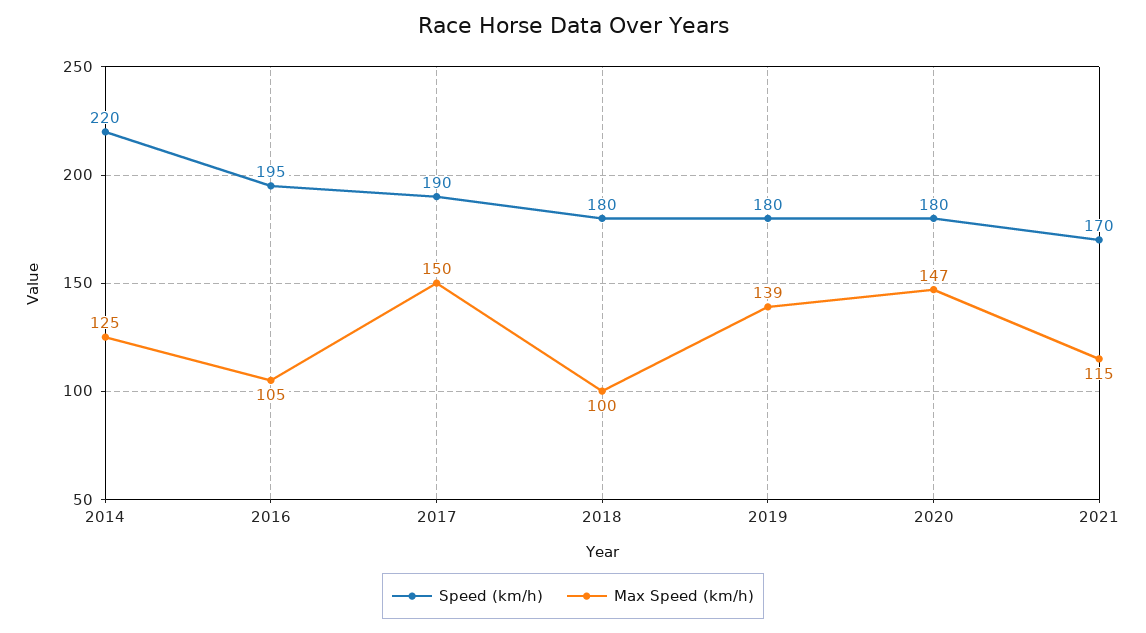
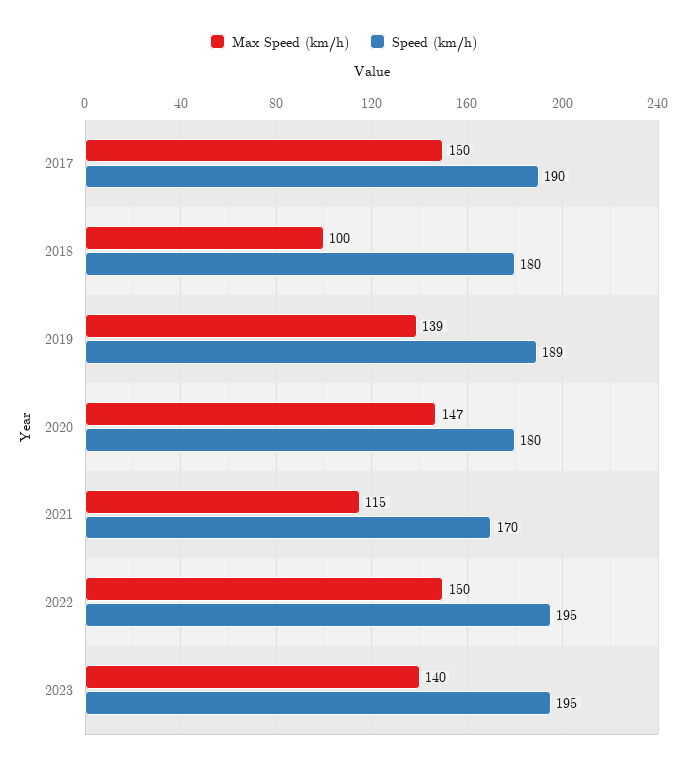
Speed (km/h), 2014: 220 -> none
Max Speed (km/h), 2014: 125 -> none
Speed (km/h), 2016: 195 -> none
Max Speed (km/h), 2016: 105 -> none
Speed (km/h), 2019: 180 -> 189
Max Speed (km/h), 2022: none -> 150
Speed (km/h), 2022: none -> 195
Max Speed (km/h), 2023: none -> 140
Speed (km/h), 2023: none -> 195

